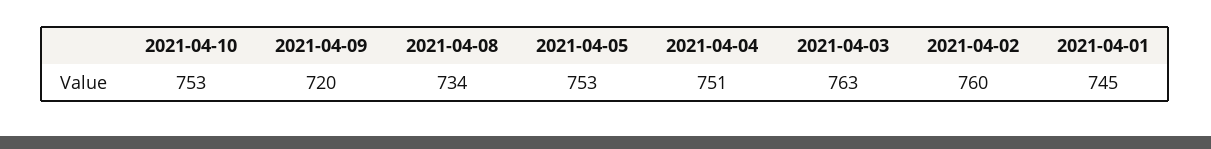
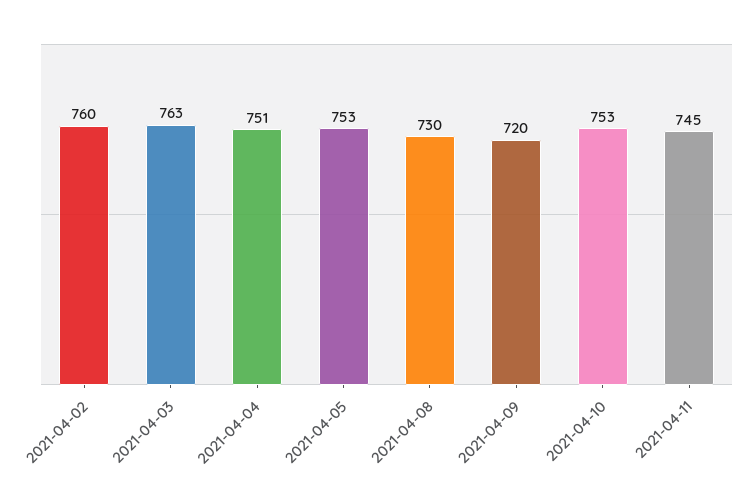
2021-04-08: 734 -> 730
2021-04-01: 745 -> none
2021-04-11: none -> 745

